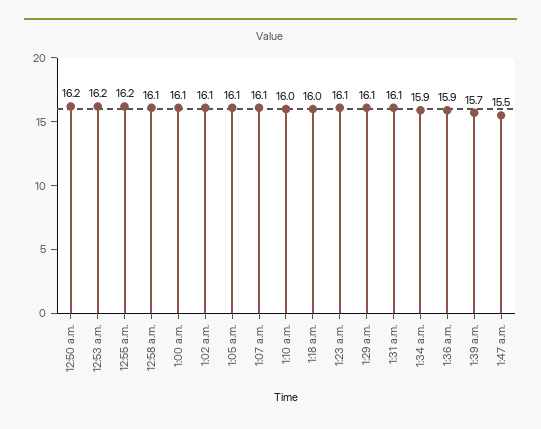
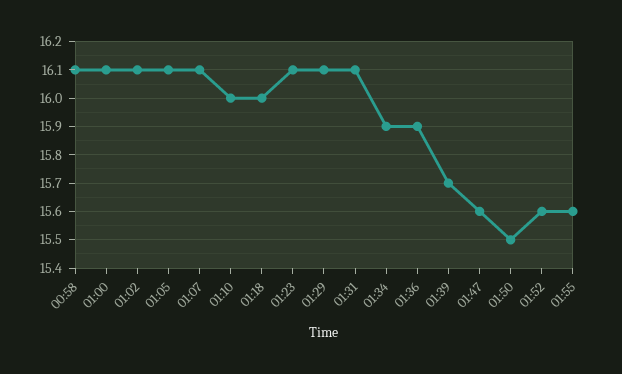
12:50 a.m.: 16.2 -> none
12:53 a.m.: 16.2 -> none
12:55 a.m.: 16.2 -> none
1:47 a.m.: 15.5 -> 15.6
01:50: none -> 15.5
01:52: none -> 15.6
01:55: none -> 15.6

